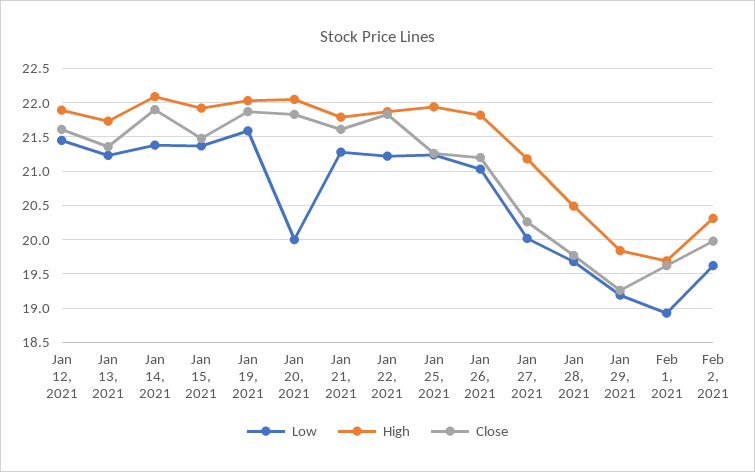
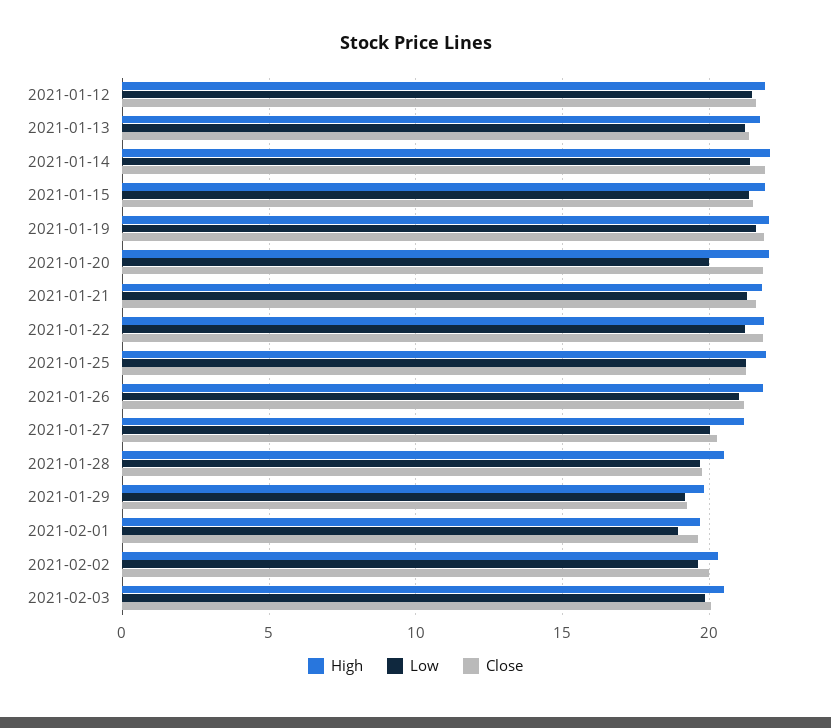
High, 2021-02-03: none -> 20.5
Low, 2021-02-03: none -> 20
Close, 2021-02-03: none -> 20

